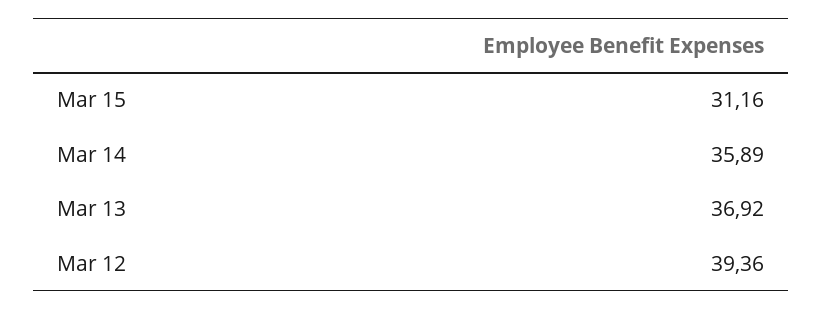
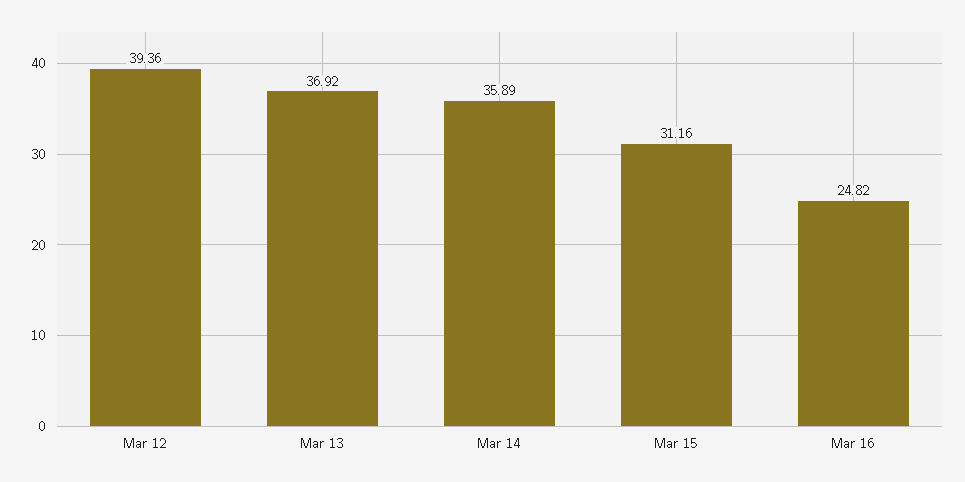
Mar 16: none -> 24.82

